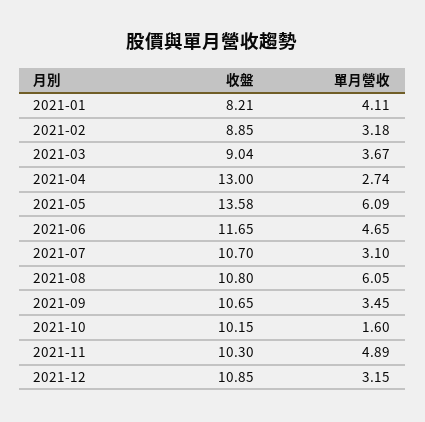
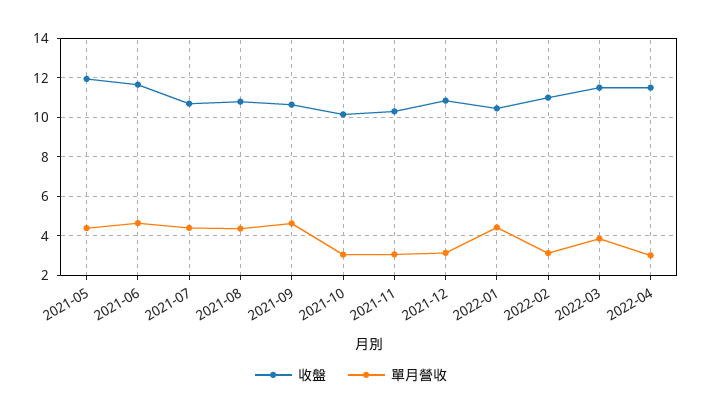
收盤, 2021-01: 8.21 -> none
單月營收, 2021-01: 4.11 -> none
收盤, 2021-02: 8.85 -> none
單月營收, 2021-02: 3.18 -> none
收盤, 2021-03: 9.04 -> none
單月營收, 2021-03: 3.67 -> none
收盤, 2021-04: 13 -> none
單月營收, 2021-04: 2.74 -> none
收盤, 2021-05: 13.58 -> 12
單月營收, 2021-05: 6.09 -> 4.5
單月營收, 2021-07: 3.1 -> 4.5
單月營收, 2021-08: 6.05 -> 4.5
單月營收, 2021-09: 3.45 -> 4.5
單月營收, 2021-10: 1.6 -> 3
單月營收, 2021-11: 4.89 -> 3
收盤, 2022-01: none -> 10.5
單月營收, 2022-01: none -> 4.5
收盤, 2022-02: none -> 11
單月營收, 2022-02: none -> 3
收盤, 2022-03: none -> 11.5
單月營收, 2022-03: none -> 4
收盤, 2022-04: none -> 11.5
單月營收, 2022-04: none -> 3

